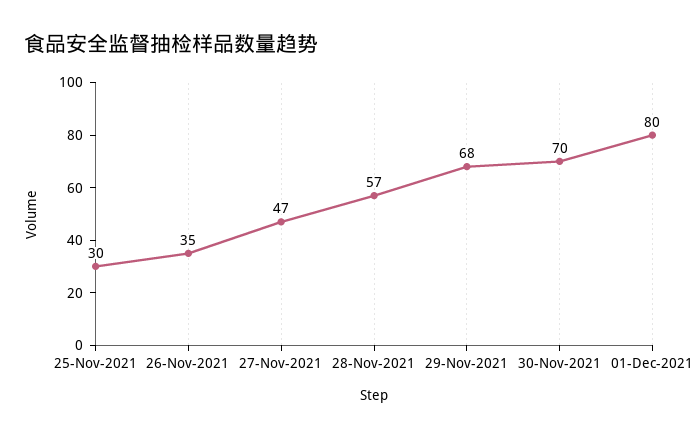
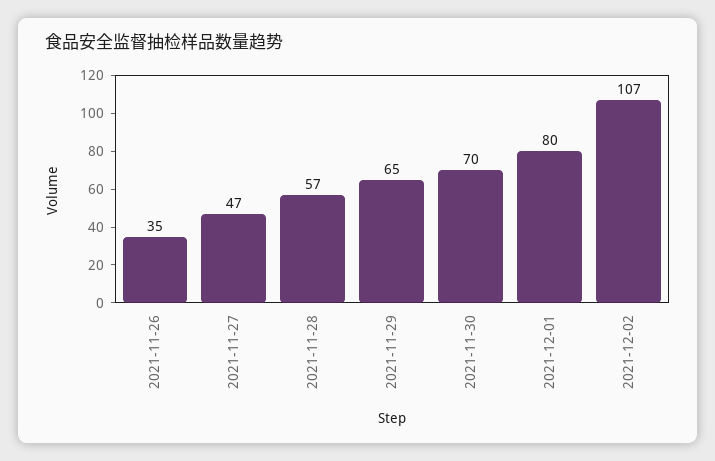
25-Nov-2021: 30 -> none
29-Nov-2021: 68 -> 65
2021-12-02: none -> 107

